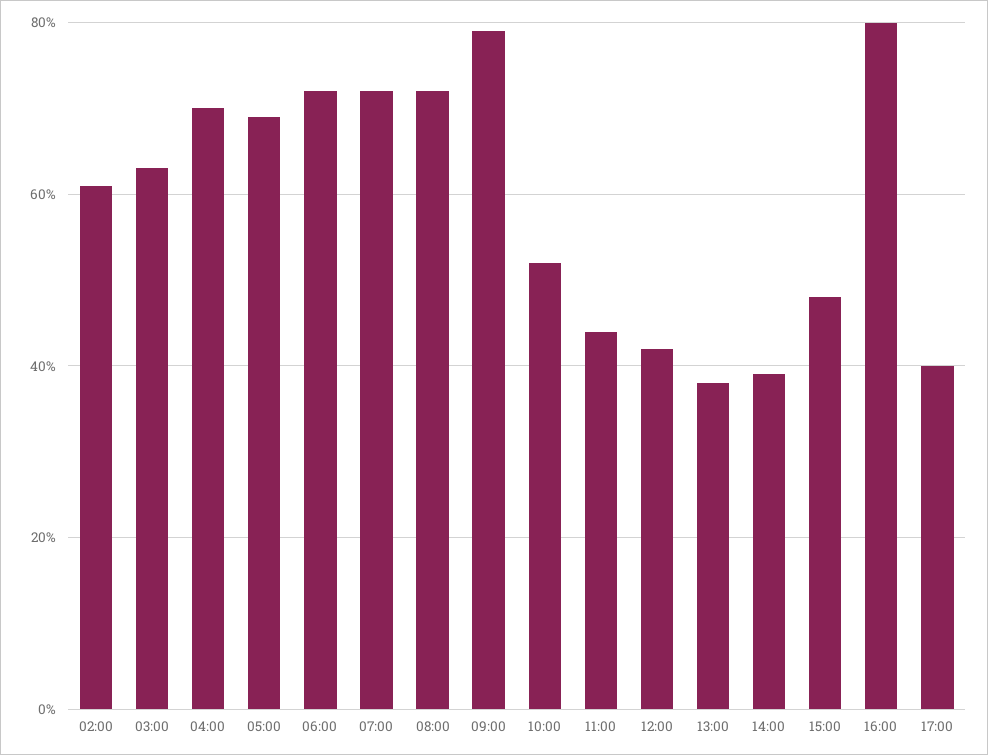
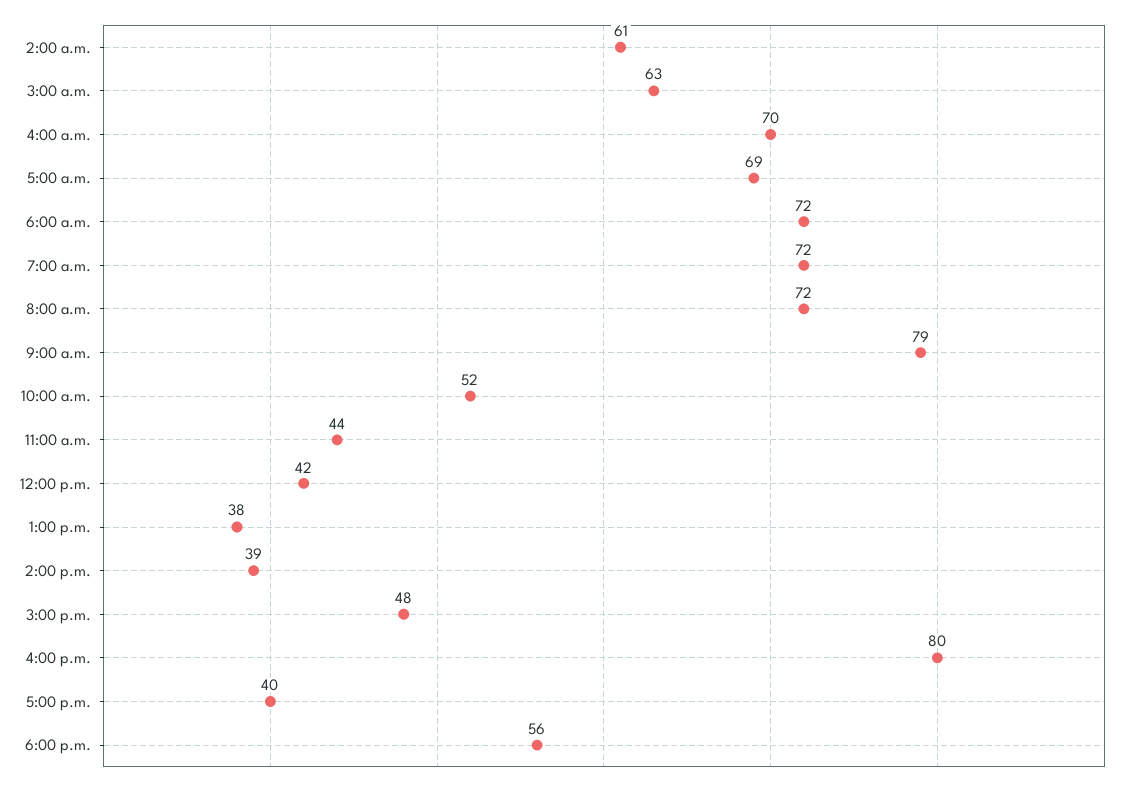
6:00 p.m.: none -> 56

